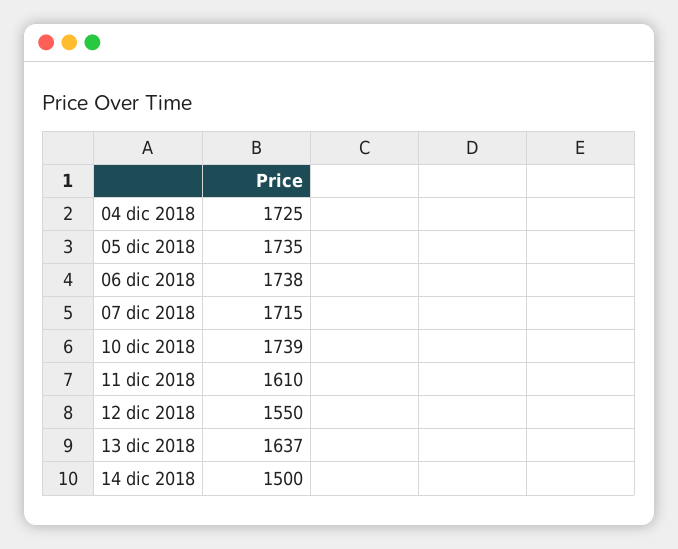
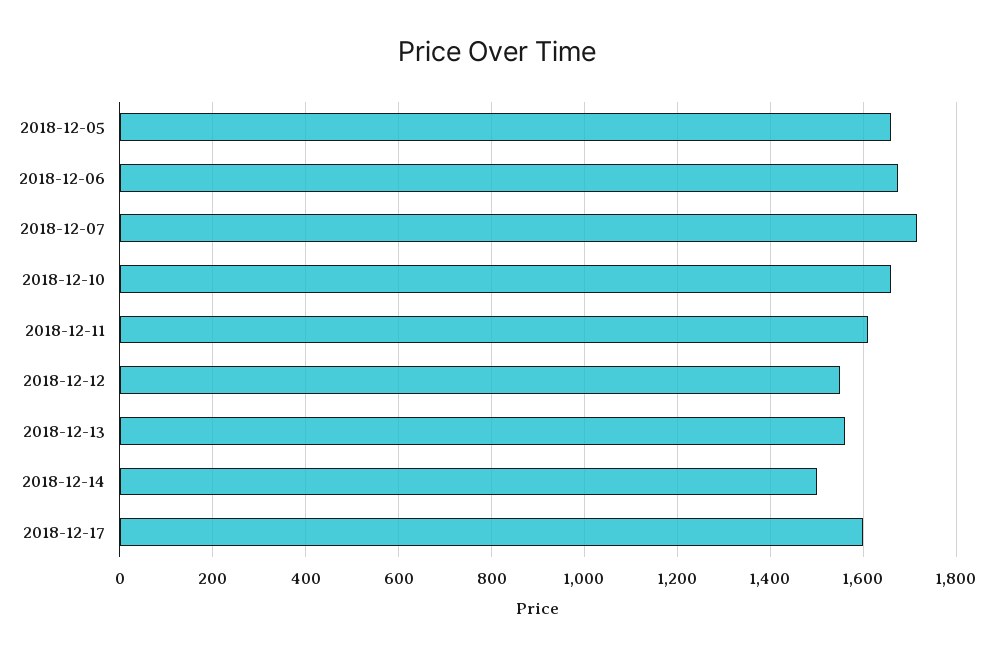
04 dic 2018: 1725 -> none
05 dic 2018: 1735 -> 1660
06 dic 2018: 1738 -> 1680
10 dic 2018: 1739 -> 1660
13 dic 2018: 1637 -> 1560
2018-12-17: none -> 1600

